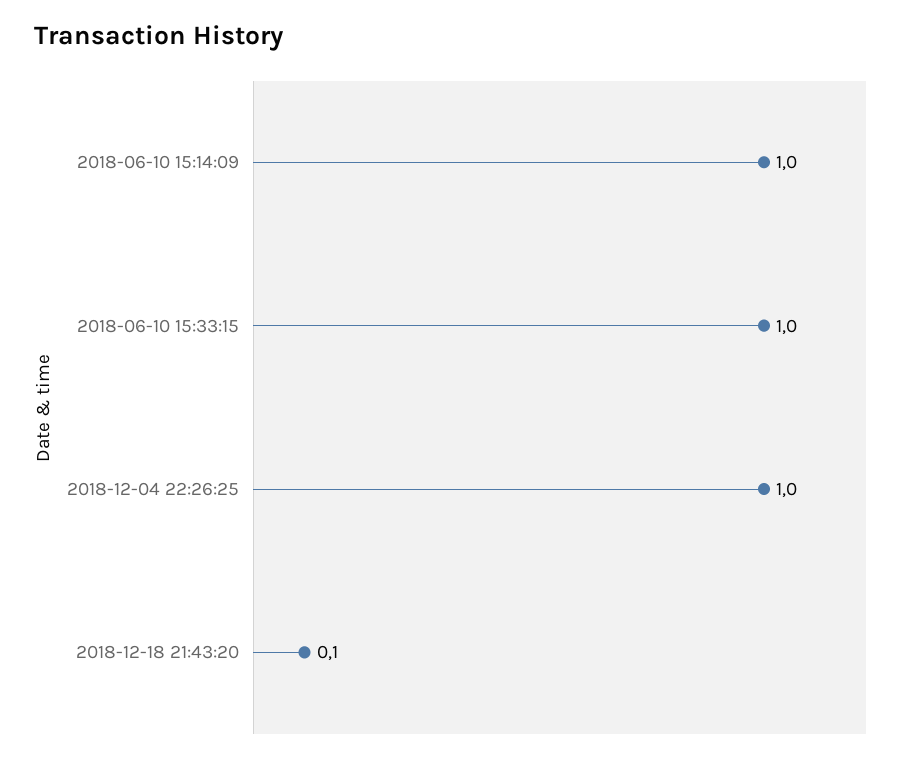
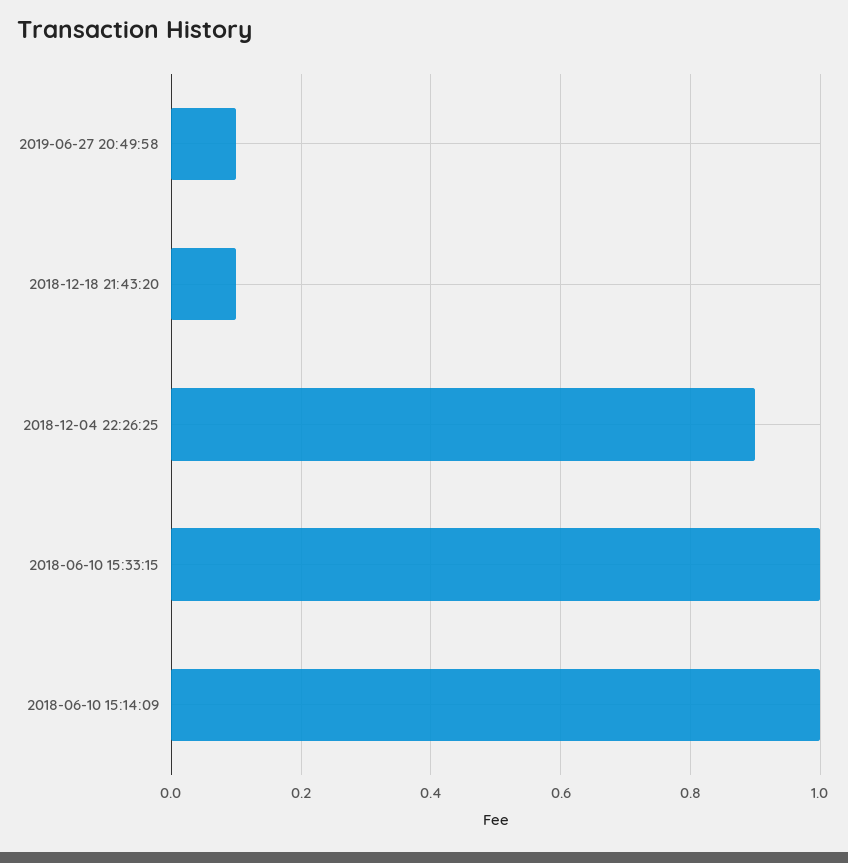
2018-12-04 22:26:25: 1 -> 0.9
2019-06-27 20:49:58: none -> 0.1

